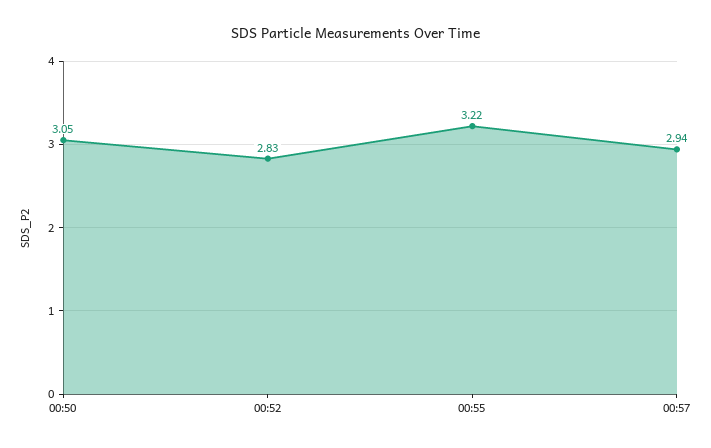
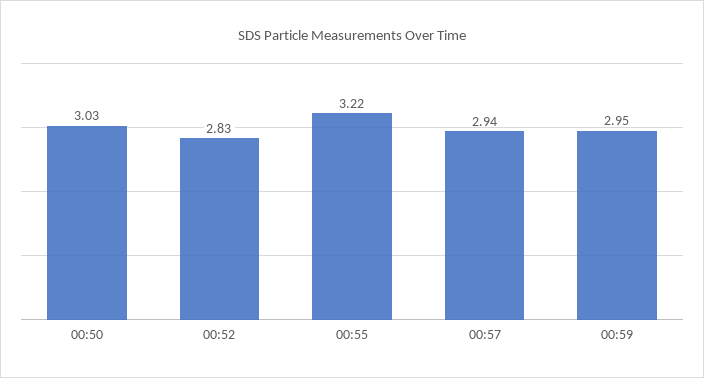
00:50: 3.05 -> 3.03
00:59: none -> 2.95

